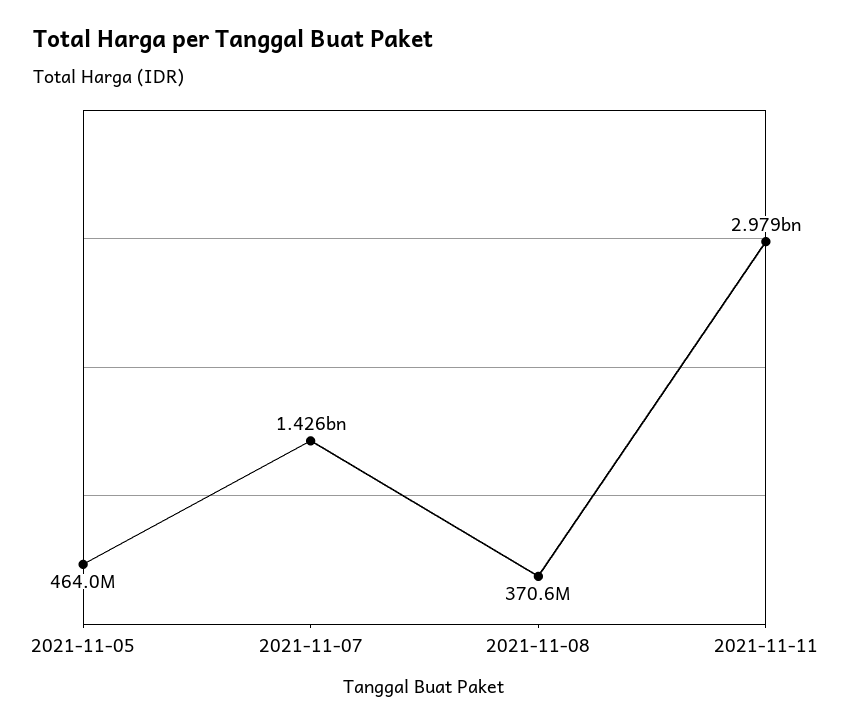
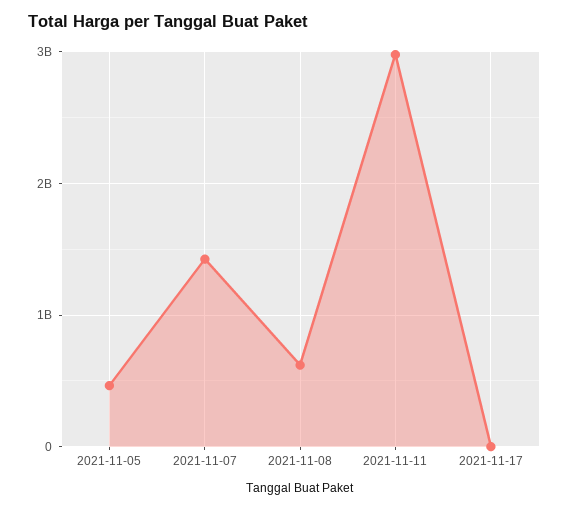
2021-11-08: 370600000 -> 600000000
2021-11-17: none -> 0

